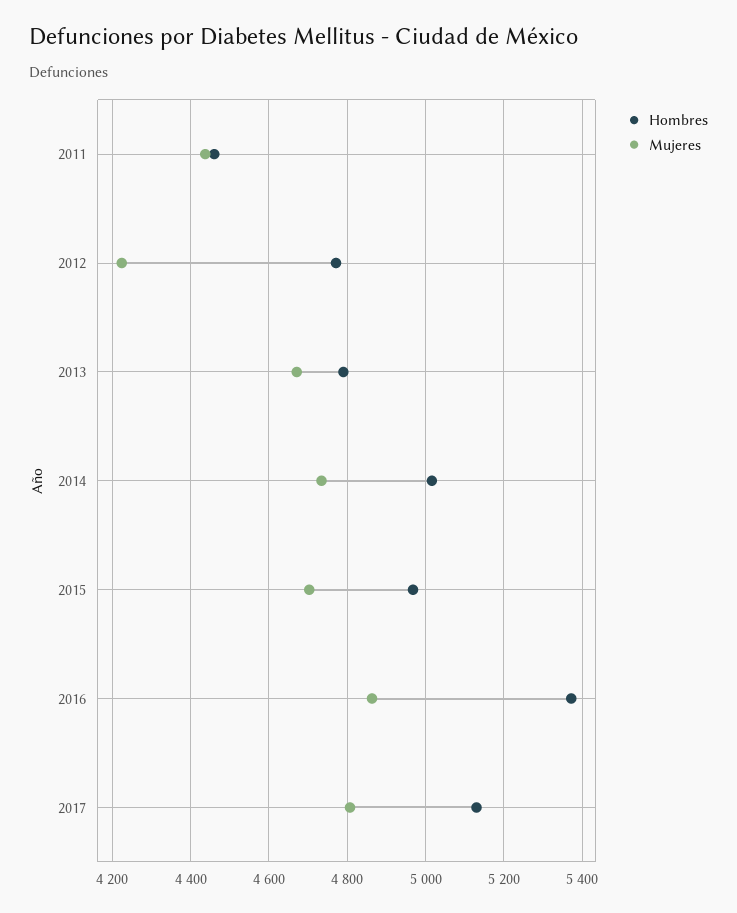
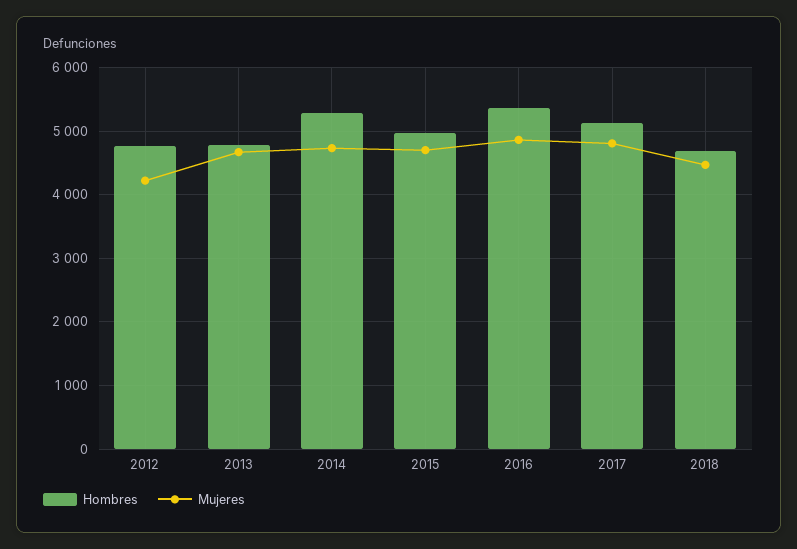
Hombres, 2011: 4460 -> none
Mujeres, 2011: 4440 -> none
Hombres, 2014: 5020 -> 5300
Hombres, 2018: none -> 4700
Mujeres, 2018: none -> 4500

